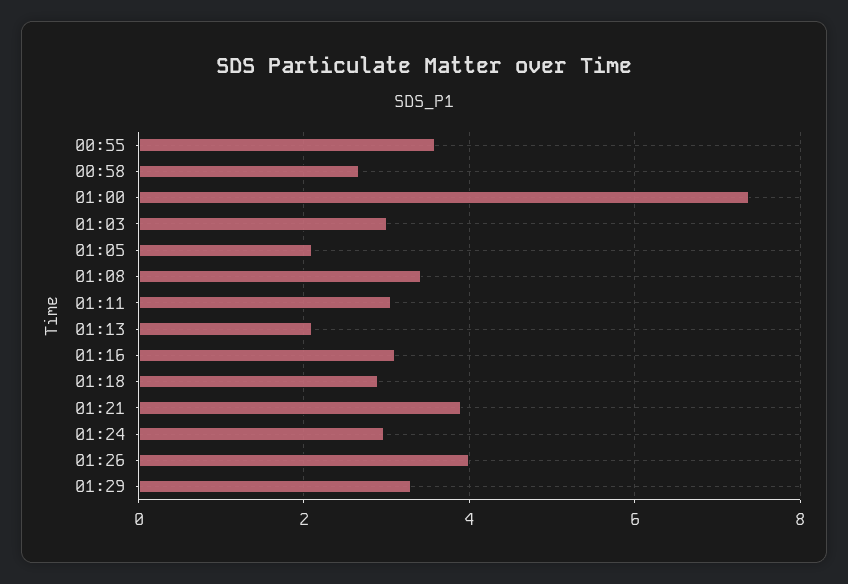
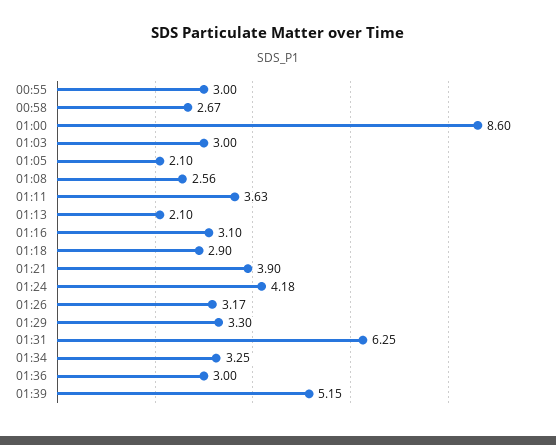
00:55: 3.6 -> 3
01:00: 7.4 -> 8.6
01:08: 3.4 -> 2.56
01:11: 3 -> 3.63
01:24: 3 -> 4.18
01:26: 4 -> 3.17
01:31: none -> 6.25
01:34: none -> 3.25
01:36: none -> 3
01:39: none -> 5.15

